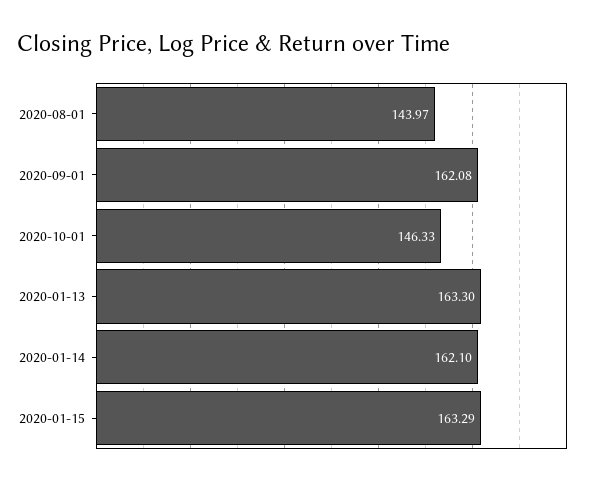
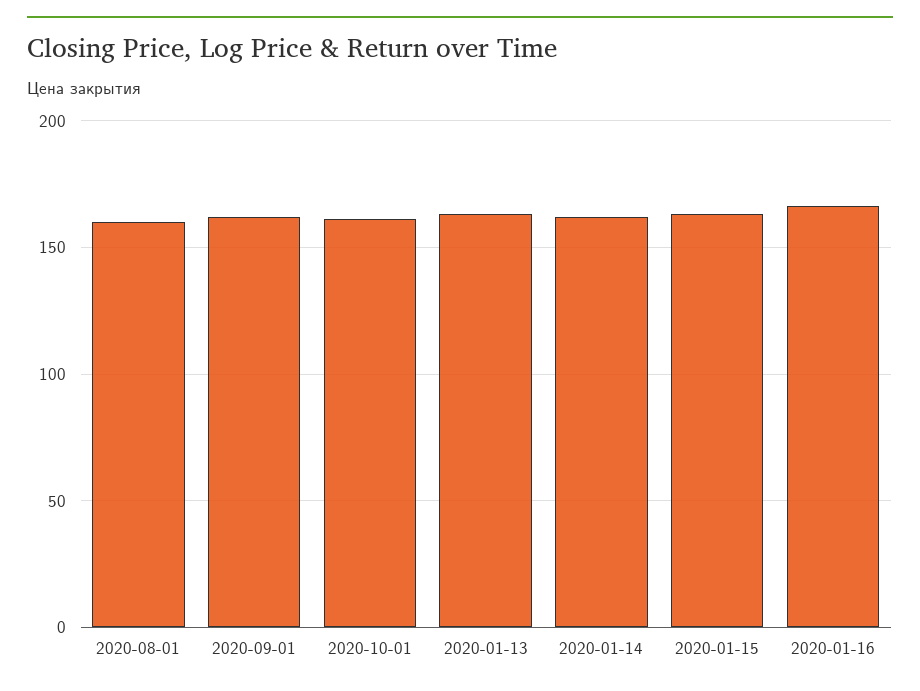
2020-08-01: 143.97 -> 160
2020-10-01: 146.33 -> 160
2020-01-16: none -> 165

